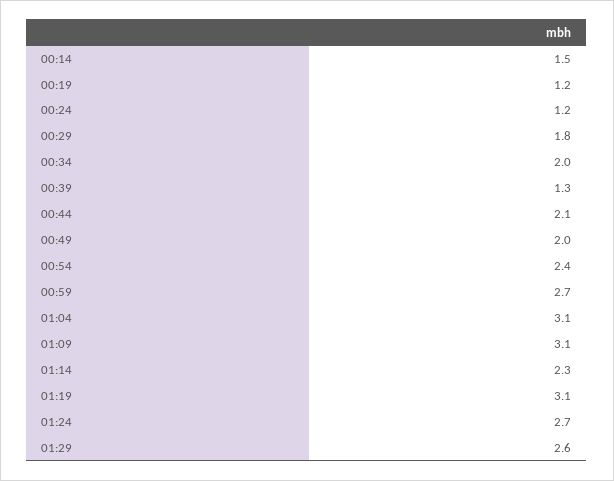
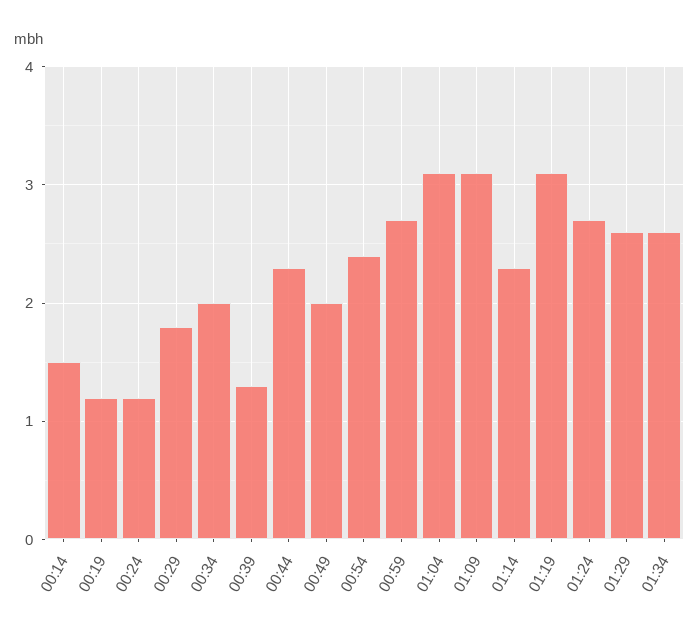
00:44: 2.1 -> 2.3
01:34: none -> 2.6

